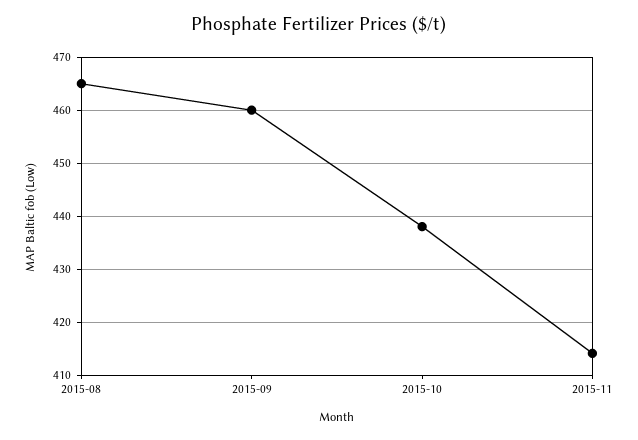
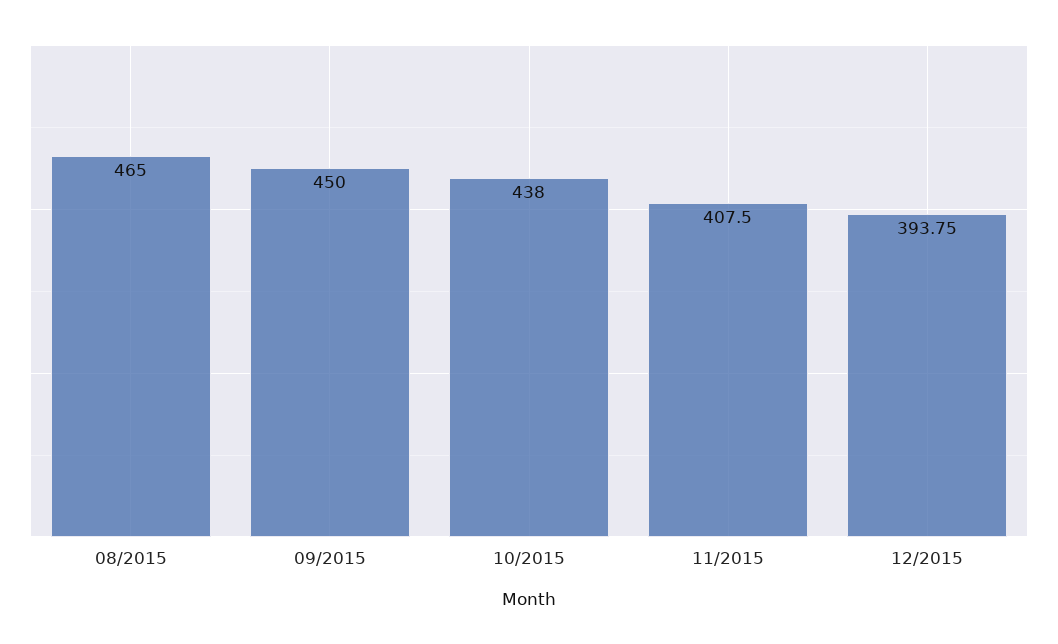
2015-09: 460 -> 450
2015-11: 414 -> 407.5
12/2015: none -> 393.75

